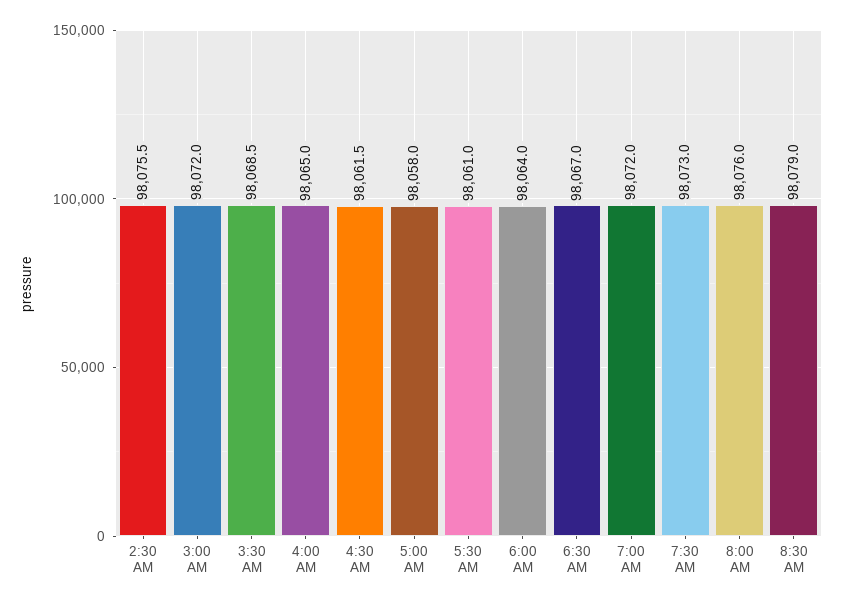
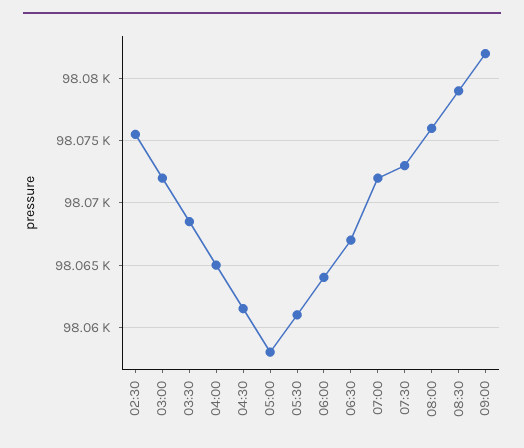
09:00: none -> 98082

